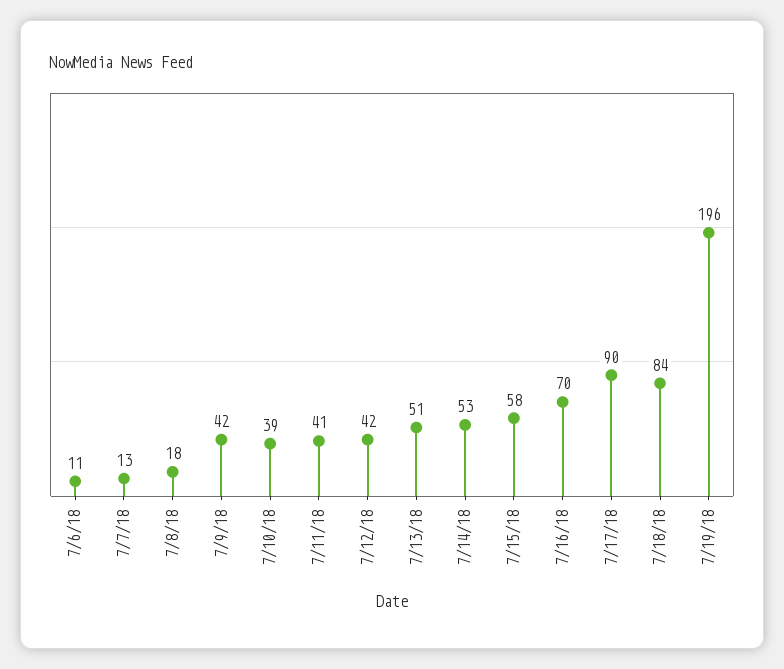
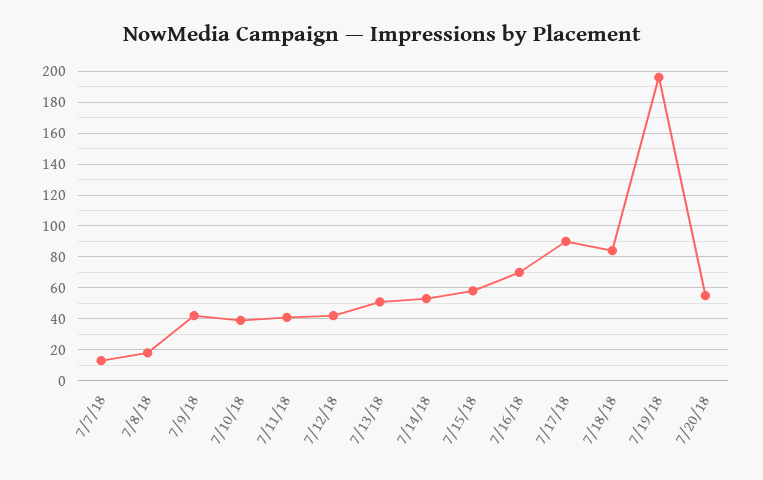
7/6/18: 11 -> none
7/20/18: none -> 55

